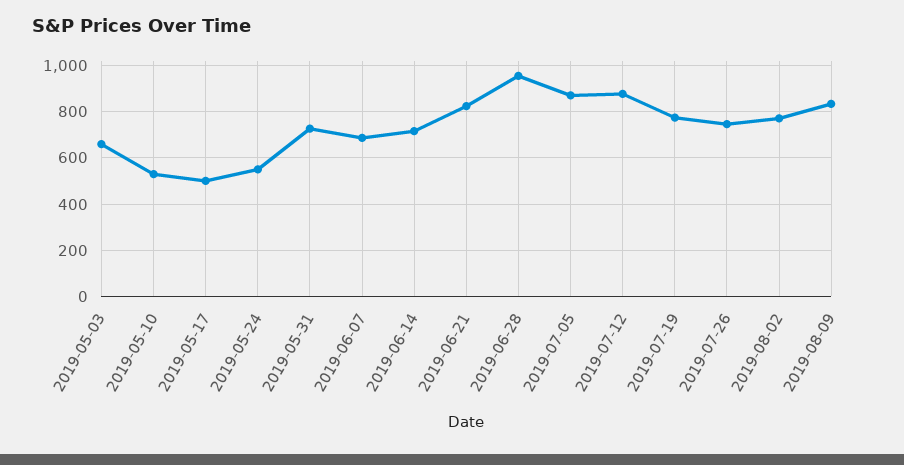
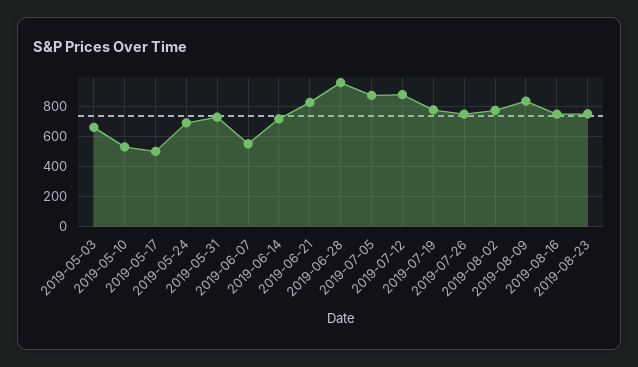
2019-05-24: 550 -> 700
2019-06-07: 700 -> 550
2019-08-16: none -> 750
2019-08-23: none -> 750

